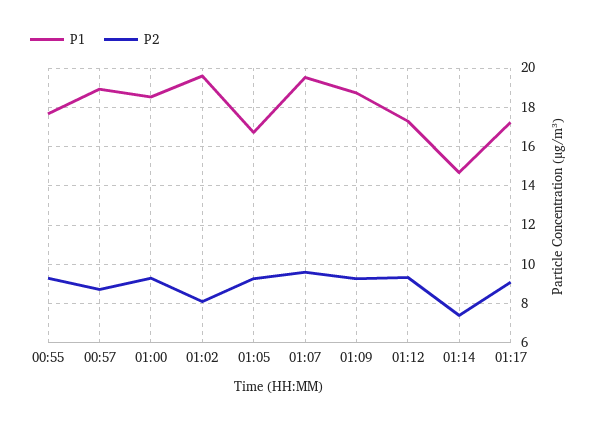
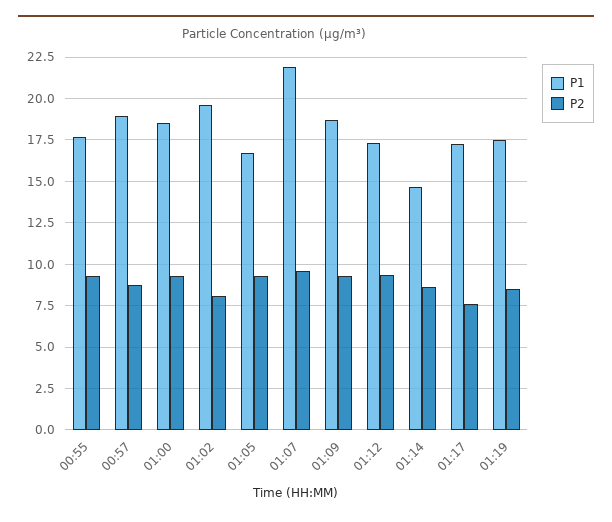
P1, 01:07: 19.5 -> 22
P2, 01:14: 7.5 -> 8.5
P2, 01:17: 9 -> 7.5
P1, 01:19: none -> 17.5
P2, 01:19: none -> 8.5

